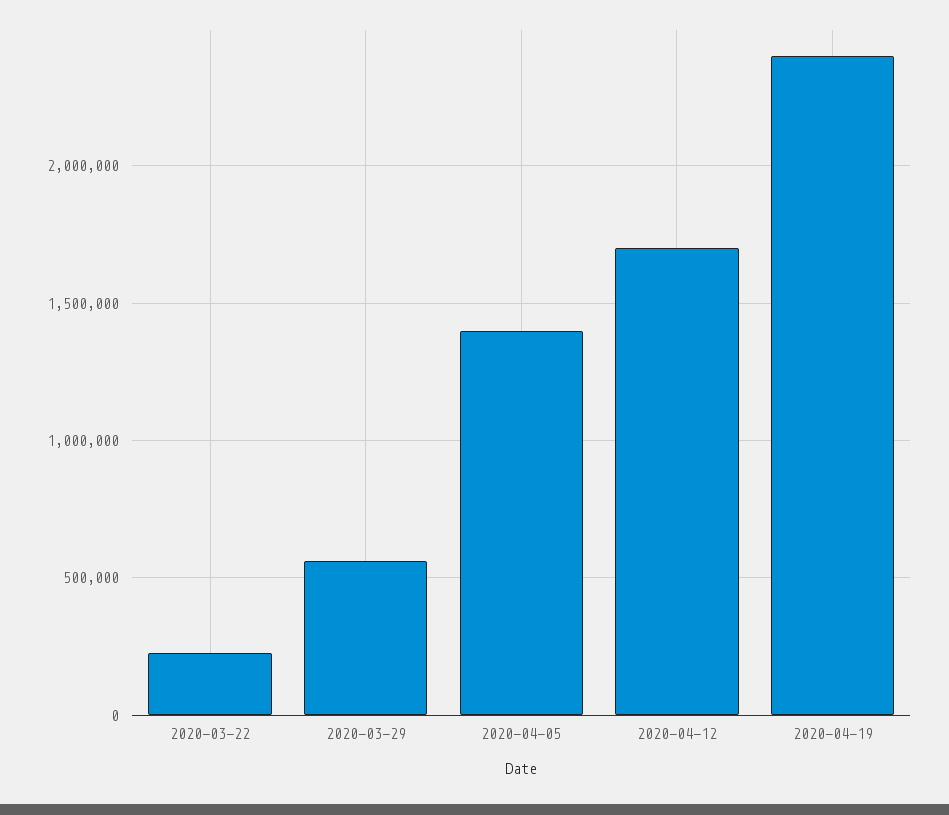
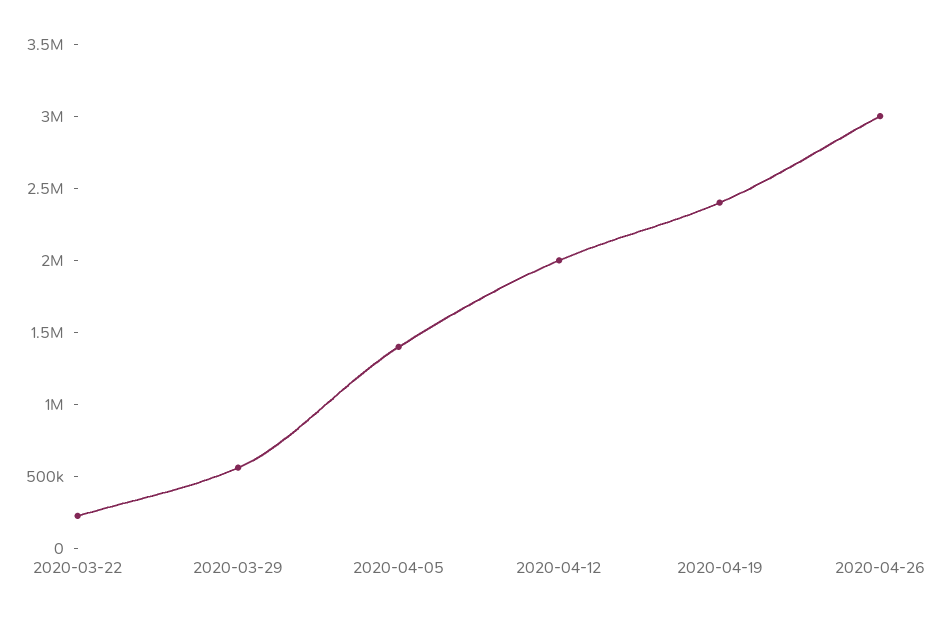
2020-04-12: 1700000 -> 2000000
2020-04-26: none -> 3000000

